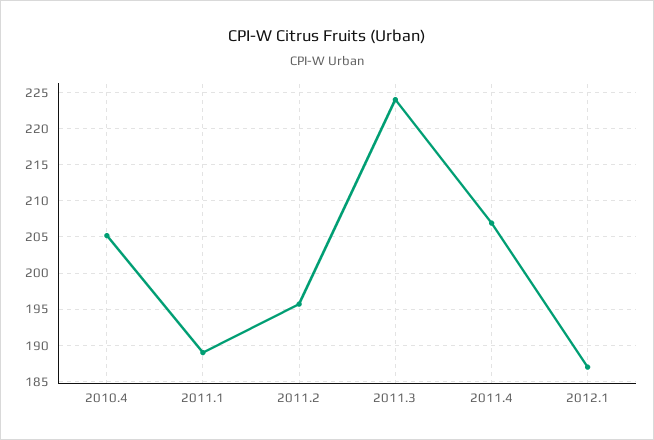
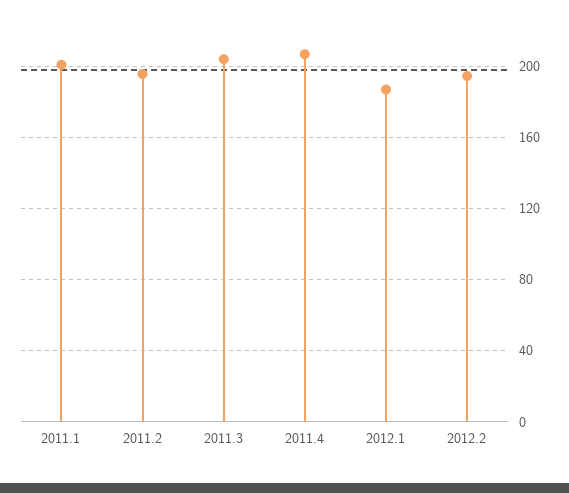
2010.4: 205 -> none
2011.1: 189 -> 200
2011.3: 224 -> 205
2012.2: none -> 195

